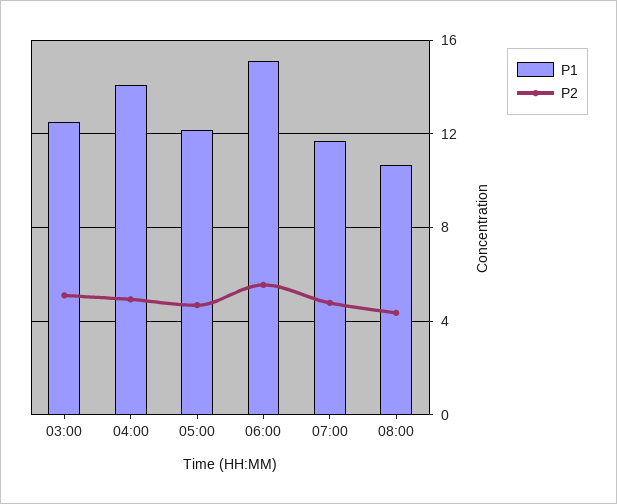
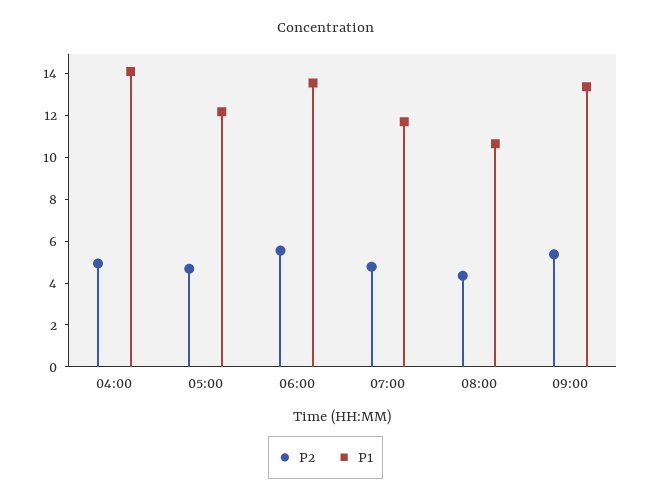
P1, 03:00: 12.5 -> none
P2, 03:00: 5 -> none
P1, 06:00: 15 -> 13.5
P2, 09:00: none -> 5.5
P1, 09:00: none -> 13.5

